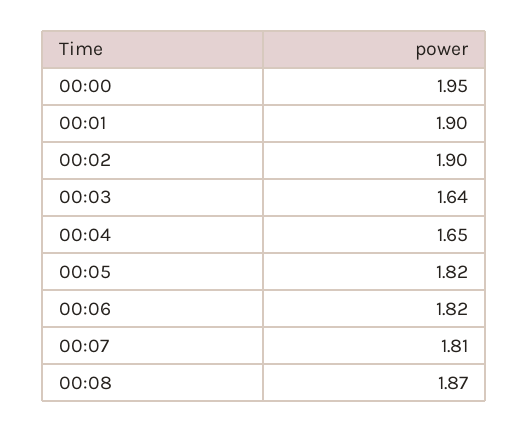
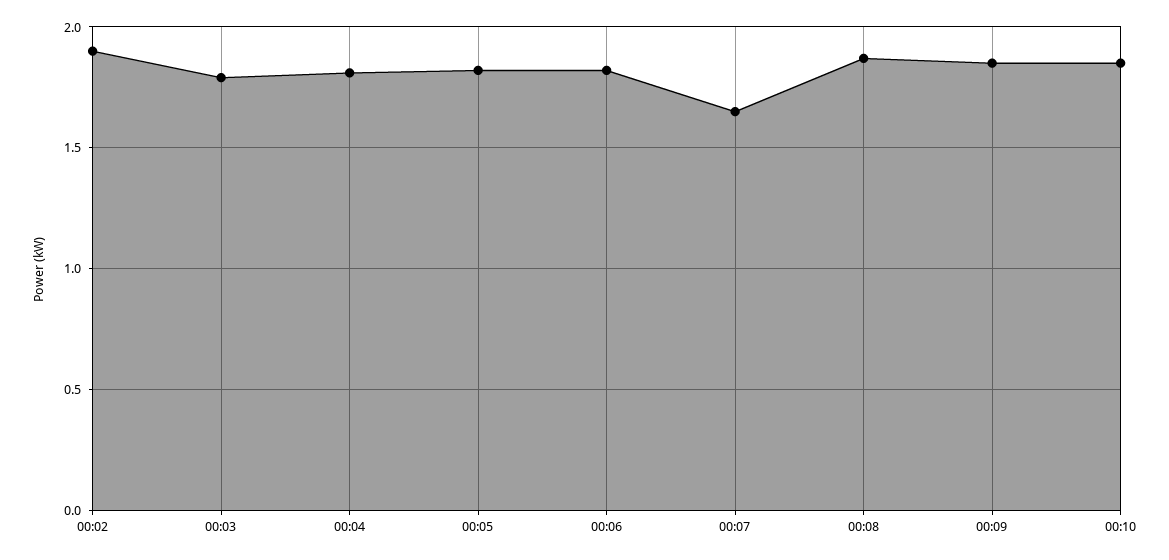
00:00: 1.95 -> none
00:01: 1.9 -> none
00:03: 1.64 -> 1.8
00:04: 1.65 -> 1.8
00:07: 1.81 -> 1.65
00:09: none -> 1.85
00:10: none -> 1.85

